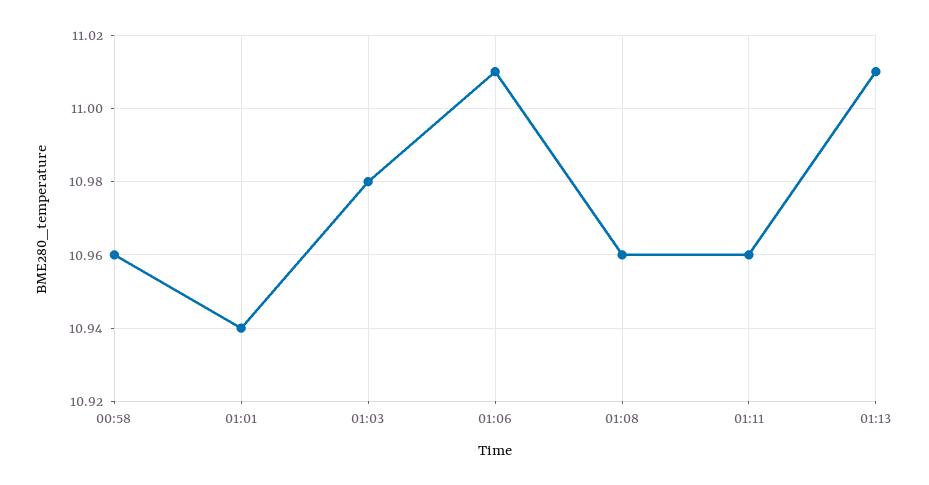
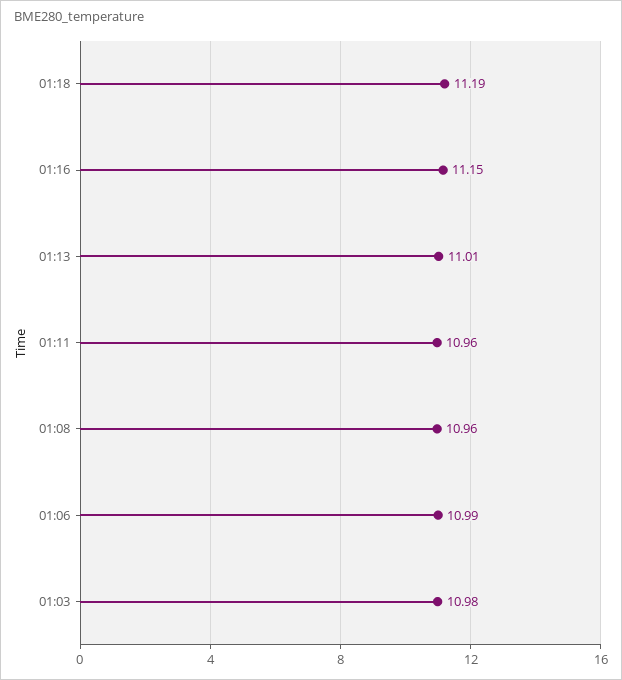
00:58: 10.96 -> none
01:01: 10.94 -> none
01:06: 11.01 -> 10.99
01:18: none -> 11.19
01:16: none -> 11.15

